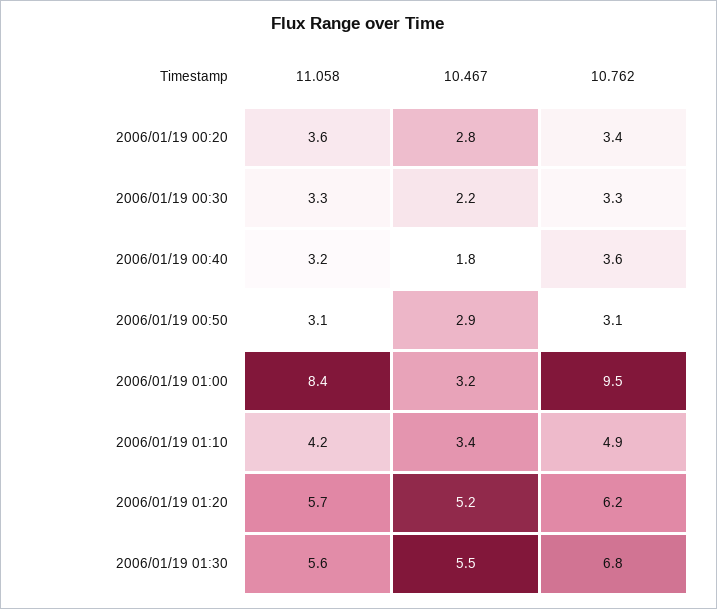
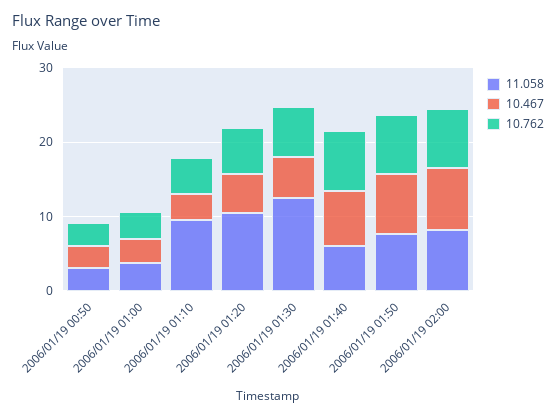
11.058, 2006/01/19 00:20: 3.6 -> none
10.467, 2006/01/19 00:20: 2.8 -> none
10.762, 2006/01/19 00:20: 3.4 -> none
11.058, 2006/01/19 00:30: 3.3 -> none
10.467, 2006/01/19 00:30: 2.2 -> none
10.762, 2006/01/19 00:30: 3.3 -> none
11.058, 2006/01/19 00:40: 3.2 -> none
10.467, 2006/01/19 00:40: 1.8 -> none
10.762, 2006/01/19 00:40: 3.6 -> none
11.058, 2006/01/19 01:00: 8.4 -> 4
10.762, 2006/01/19 01:00: 9.5 -> 4
11.058, 2006/01/19 01:10: 4.2 -> 10
11.058, 2006/01/19 01:20: 5.7 -> 10
11.058, 2006/01/19 01:30: 5.6 -> 12
11.058, 2006/01/19 01:40: none -> 6
10.467, 2006/01/19 01:40: none -> 8
10.762, 2006/01/19 01:40: none -> 8
11.058, 2006/01/19 01:50: none -> 8
10.467, 2006/01/19 01:50: none -> 8
10.762, 2006/01/19 01:50: none -> 8
11.058, 2006/01/19 02:00: none -> 8
10.467, 2006/01/19 02:00: none -> 8
10.762, 2006/01/19 02:00: none -> 8

